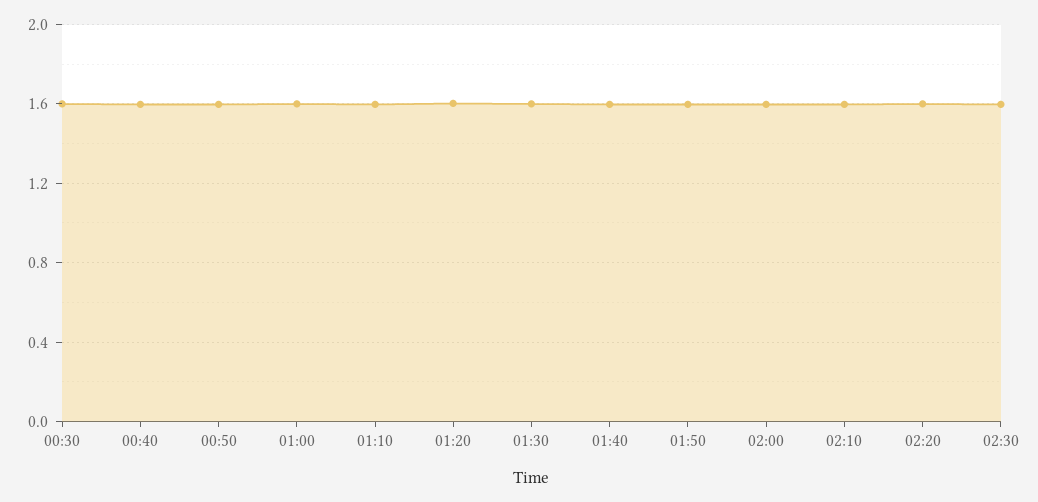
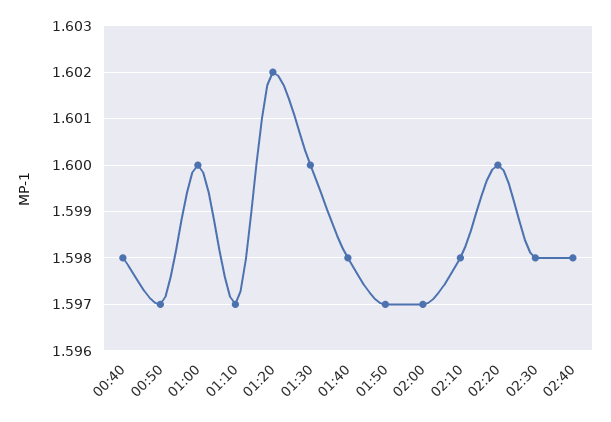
00:30: 1.6 -> none
02:40: none -> 1.598

